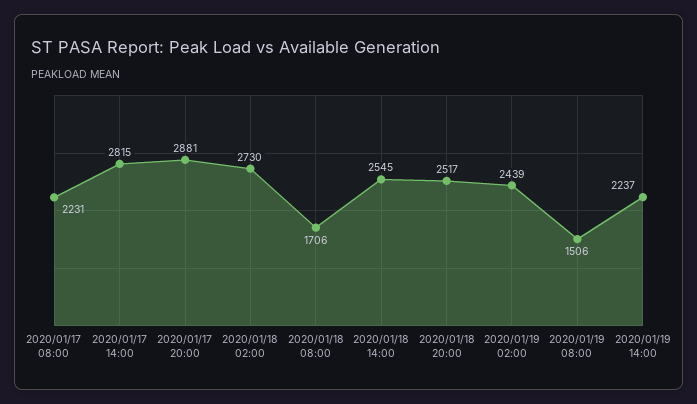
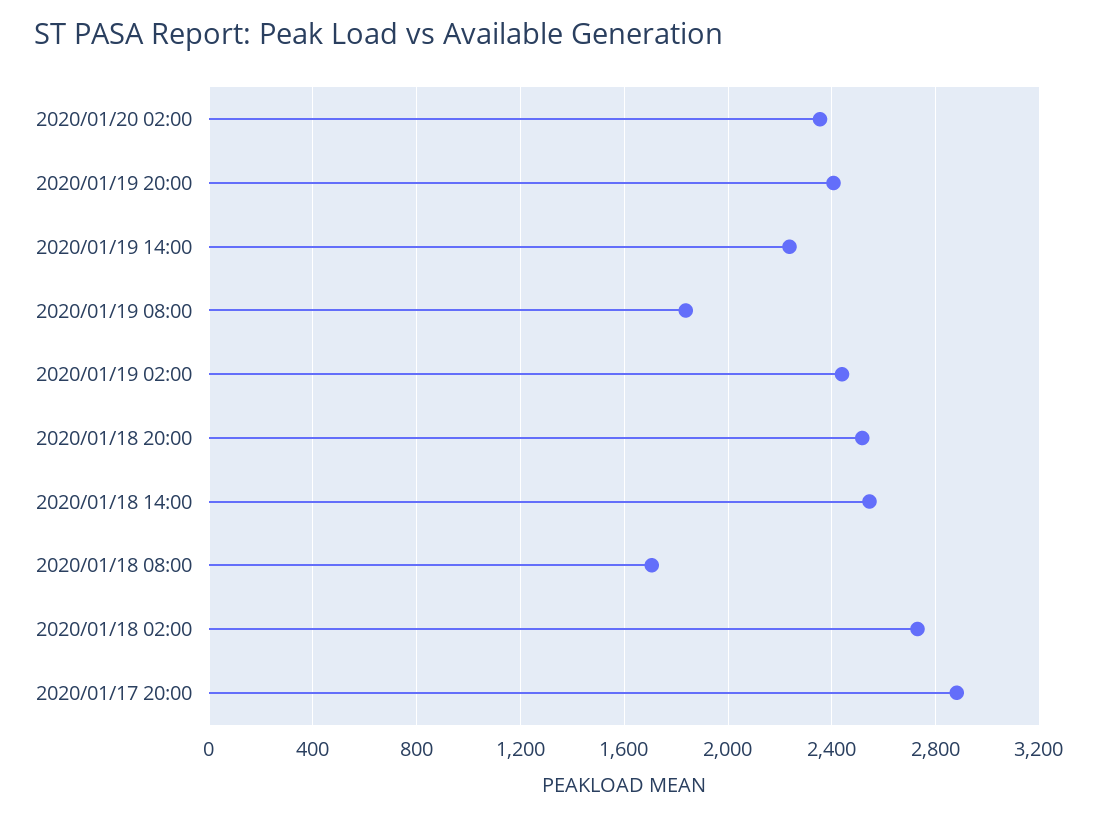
2020/01/17 08:00: 2231 -> none
2020/01/17 14:00: 2815 -> none
2020/01/19 08:00: 1506 -> 1850
2020/01/20 02:00: none -> 2350
2020/01/19 20:00: none -> 2400

